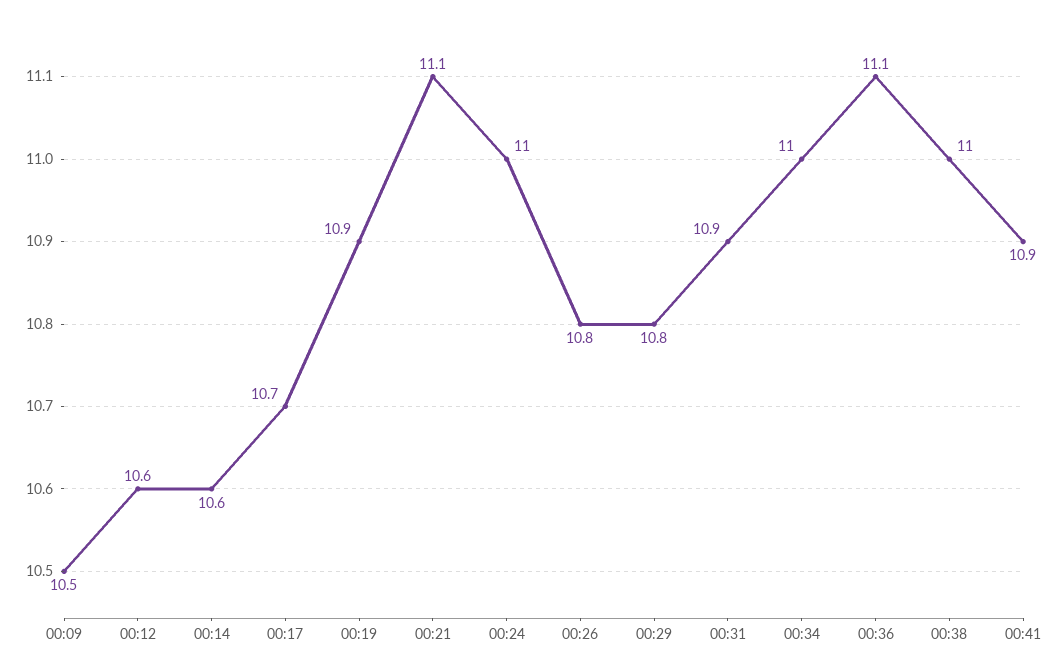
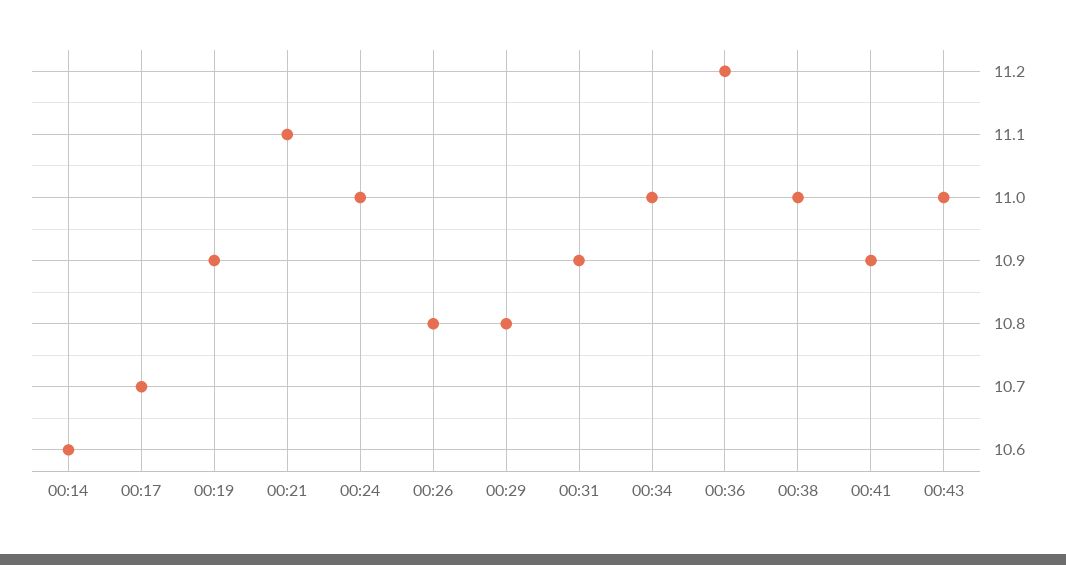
00:09: 10.5 -> none
00:12: 10.6 -> none
00:36: 11.1 -> 11.2
00:43: none -> 11

